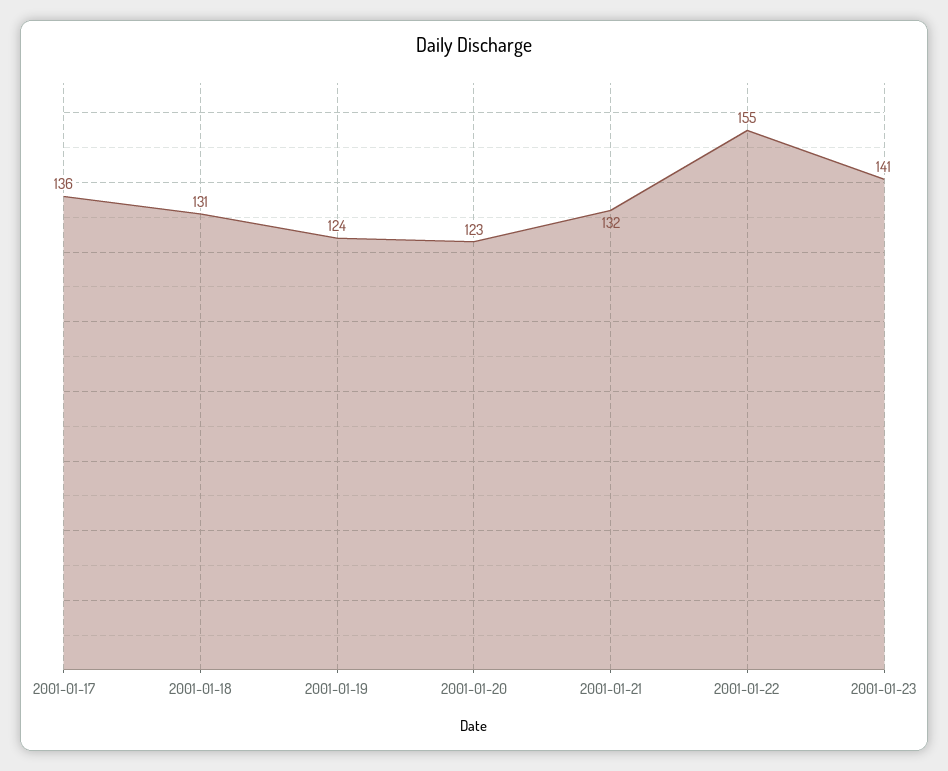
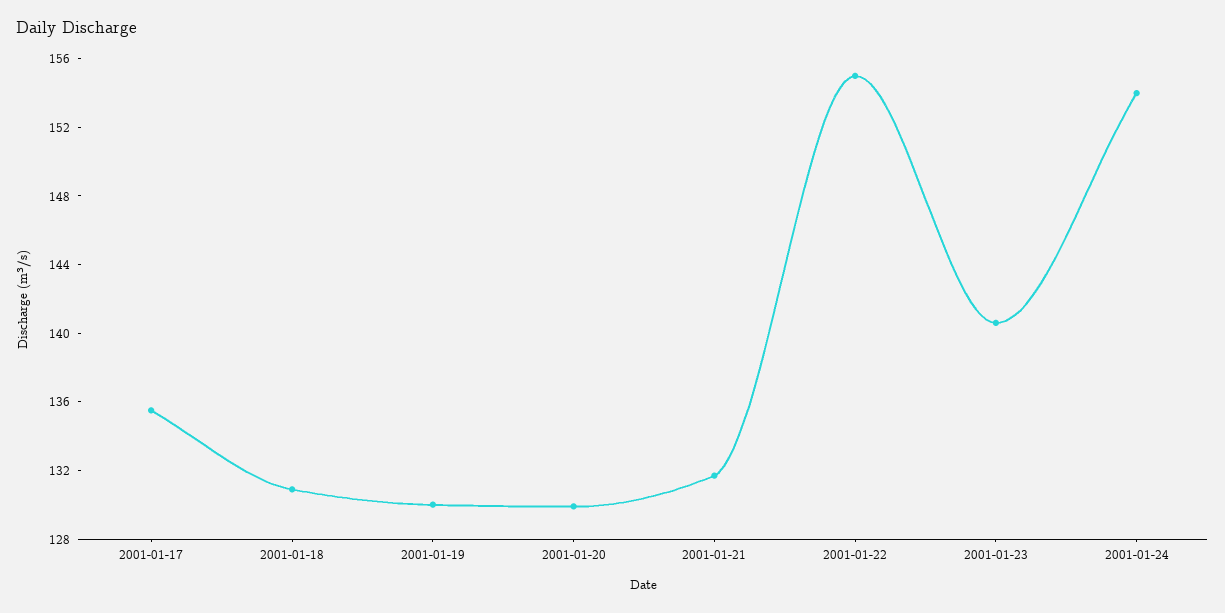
2001-01-19: 124 -> 130
2001-01-20: 123 -> 130
2001-01-24: none -> 154

